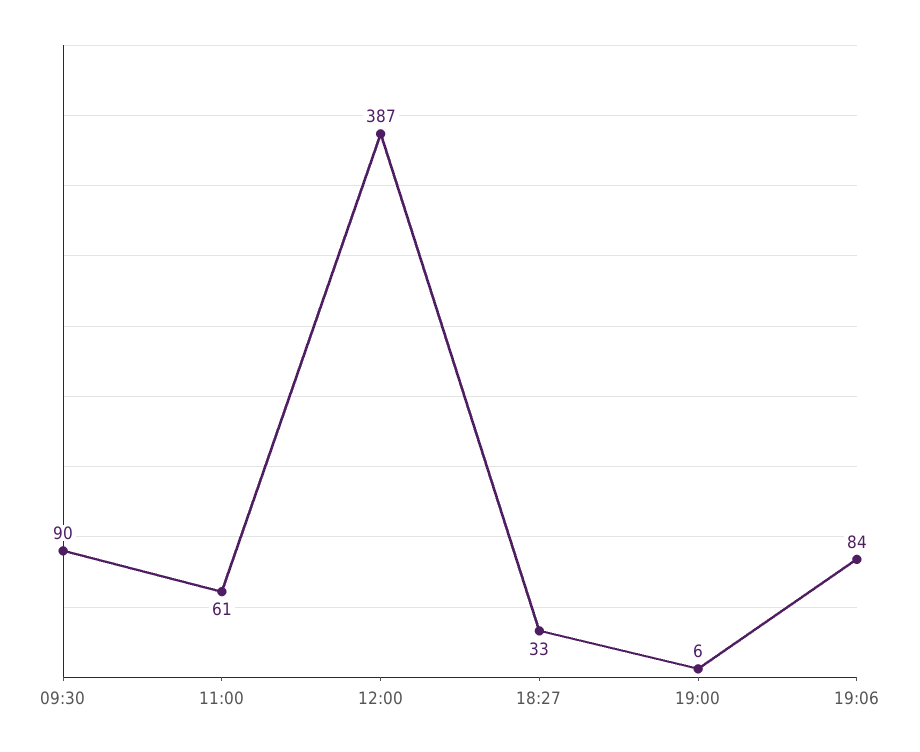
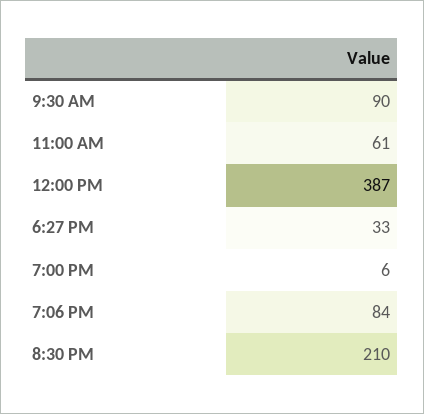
8:30 PM: none -> 210

